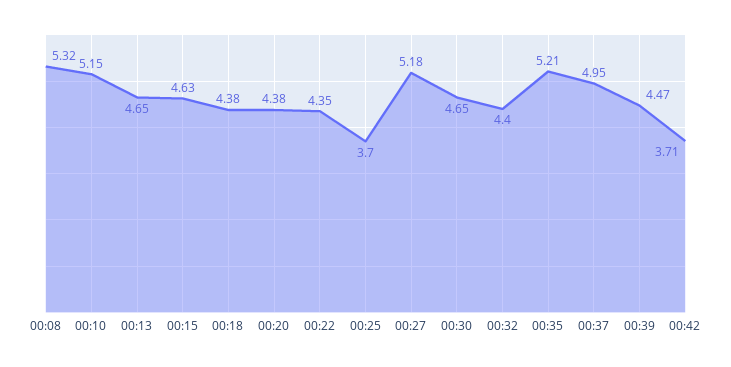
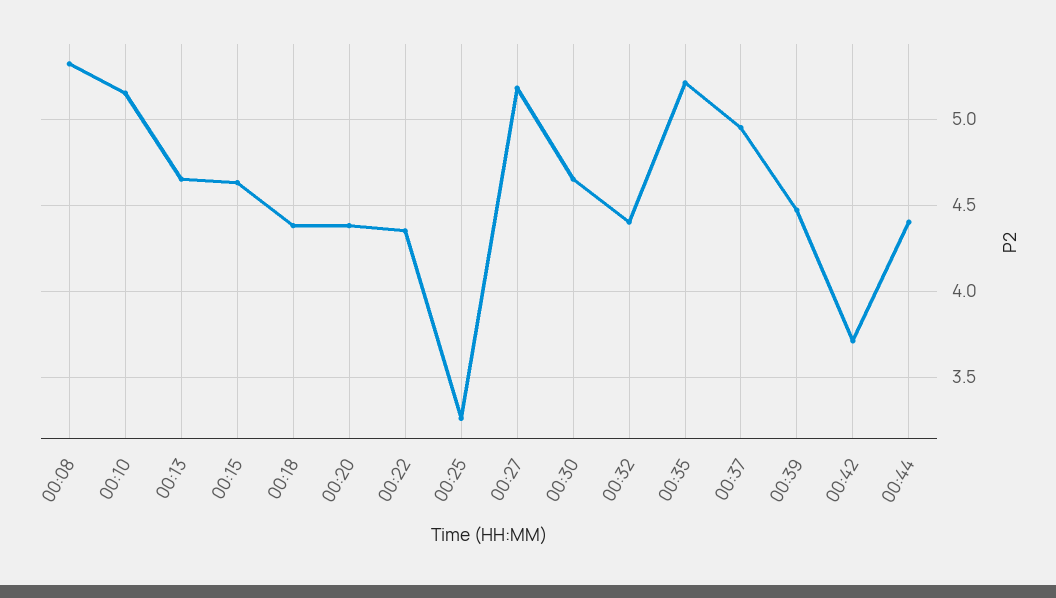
00:25: 3.7 -> 3.25
00:44: none -> 4.4

